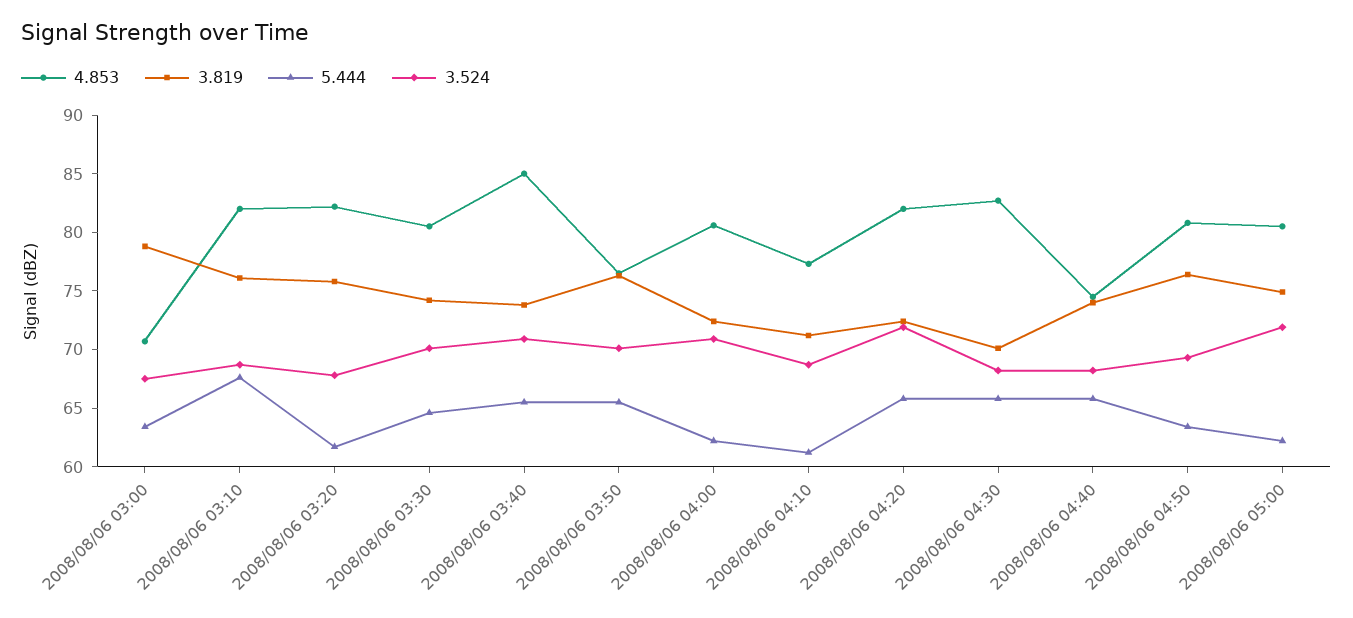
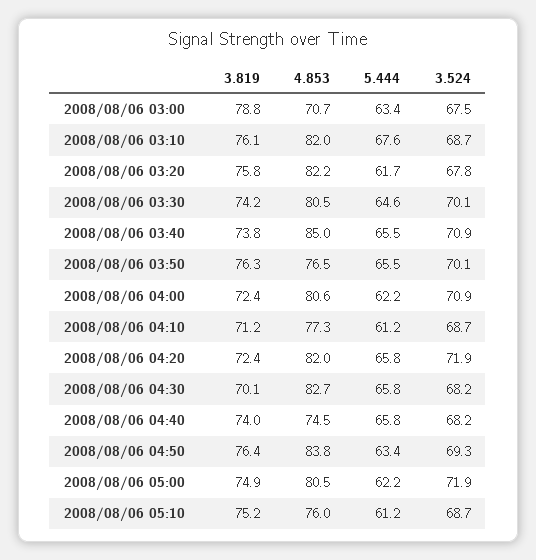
4.853, 2008/08/06 04:50: 81 -> 83.8
3.819, 2008/08/06 05:10: none -> 75.2
4.853, 2008/08/06 05:10: none -> 76
5.444, 2008/08/06 05:10: none -> 61.2
3.524, 2008/08/06 05:10: none -> 68.7

